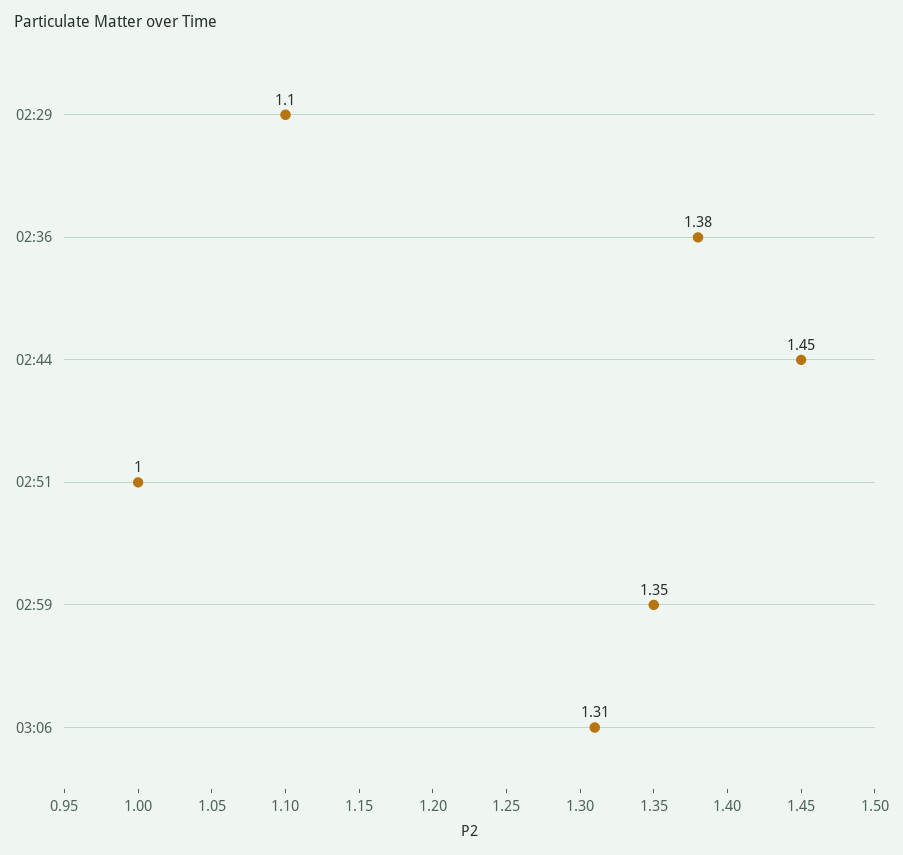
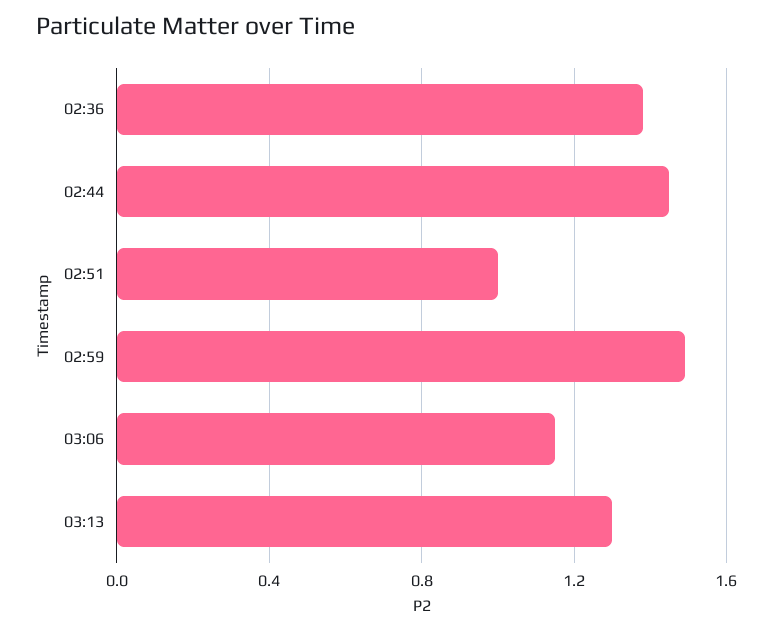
02:29: 1.1 -> none
02:59: 1.35 -> 1.5
03:06: 1.31 -> 1.15
03:13: none -> 1.3

